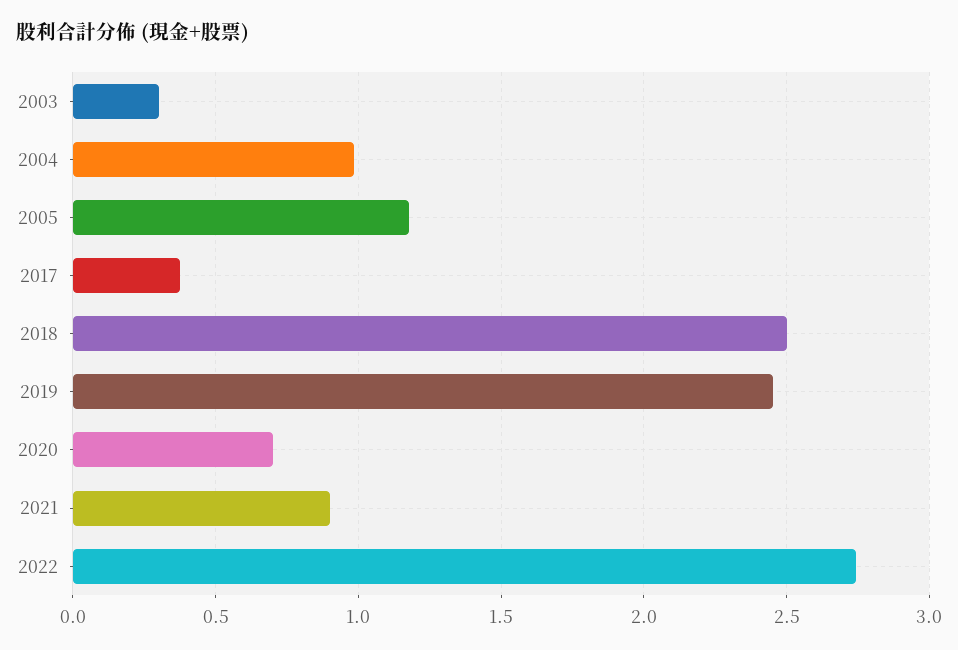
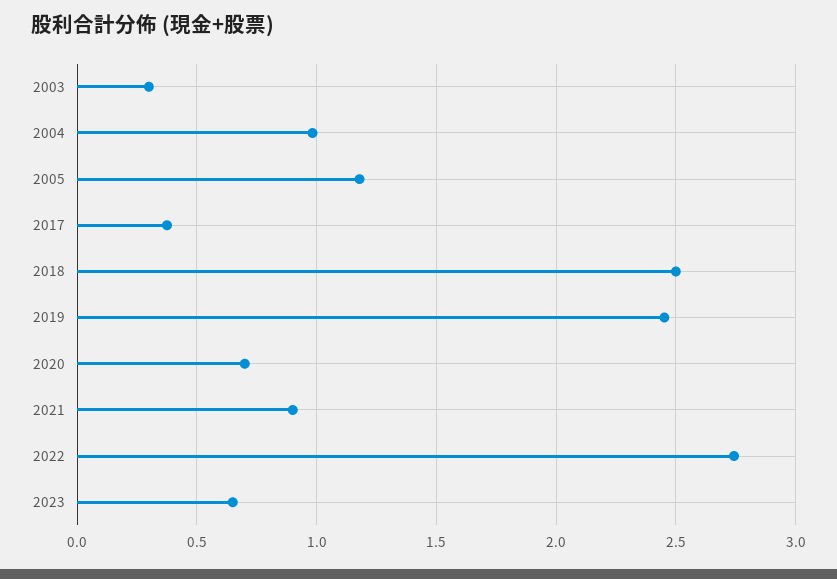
2023: none -> 0.65

